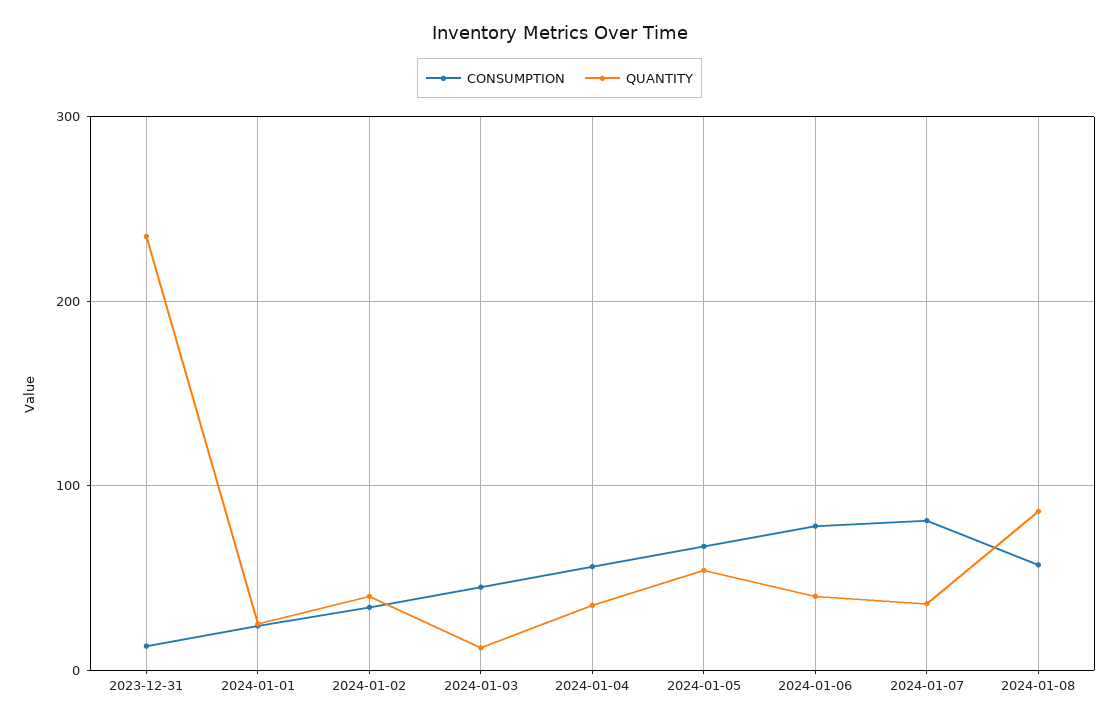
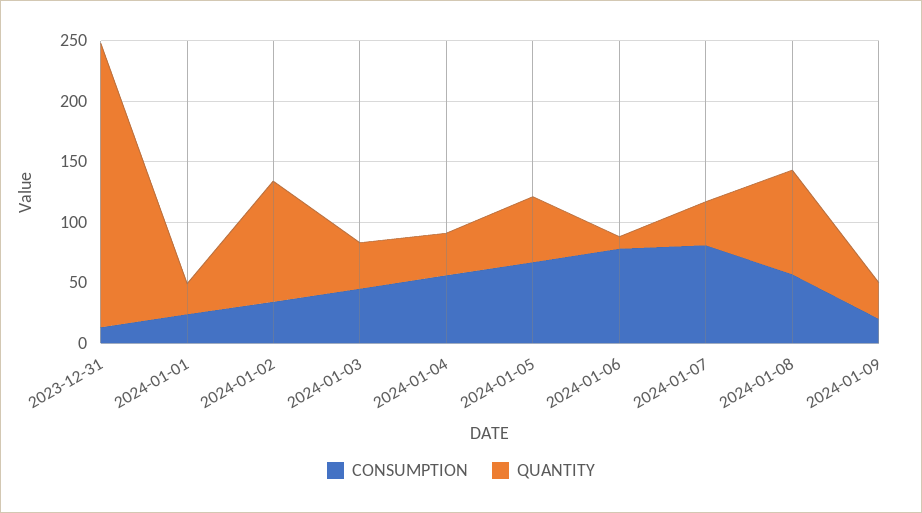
QUANTITY, 2024-01-02: 40 -> 100
QUANTITY, 2024-01-03: 10 -> 40
QUANTITY, 2024-01-06: 40 -> 10
CONSUMPTION, 2024-01-09: none -> 20
QUANTITY, 2024-01-09: none -> 30

